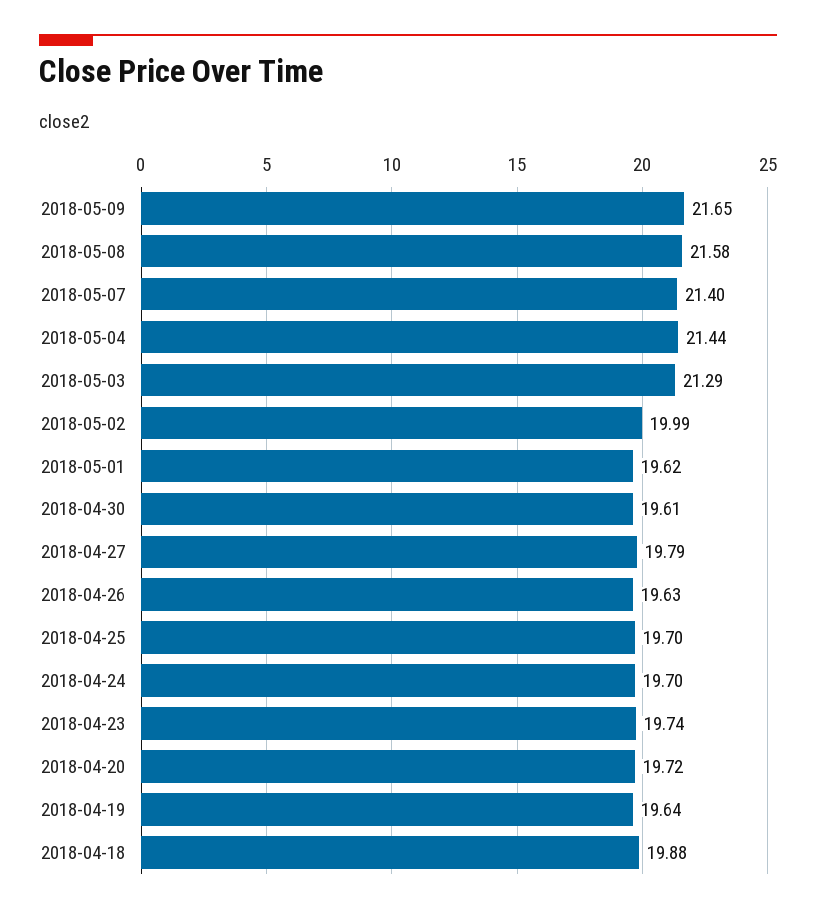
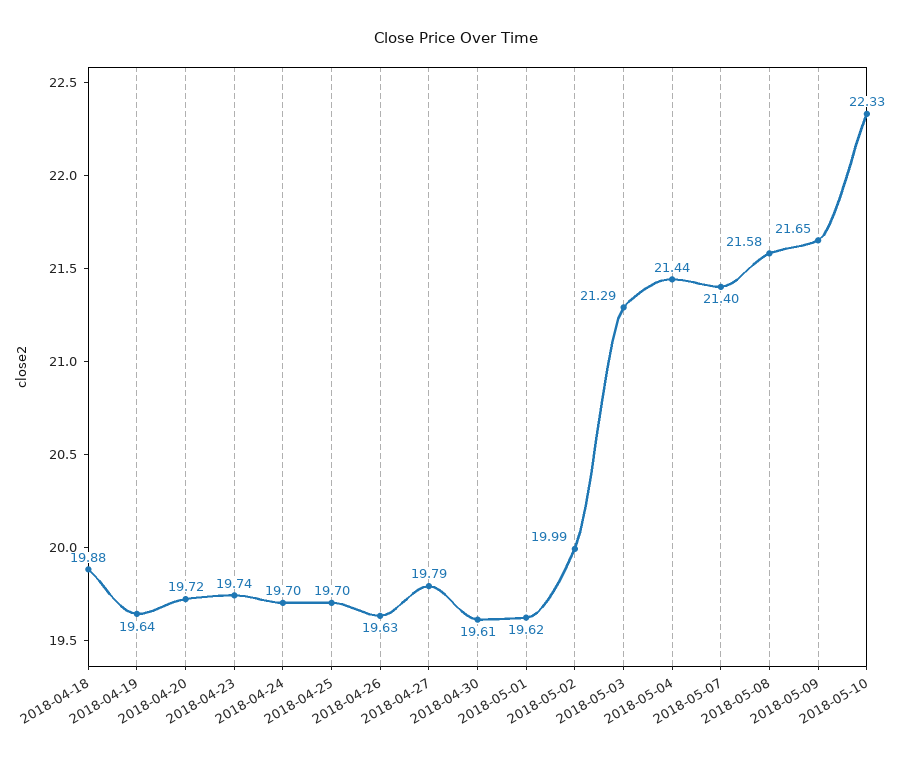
2018-05-10: none -> 22.33

